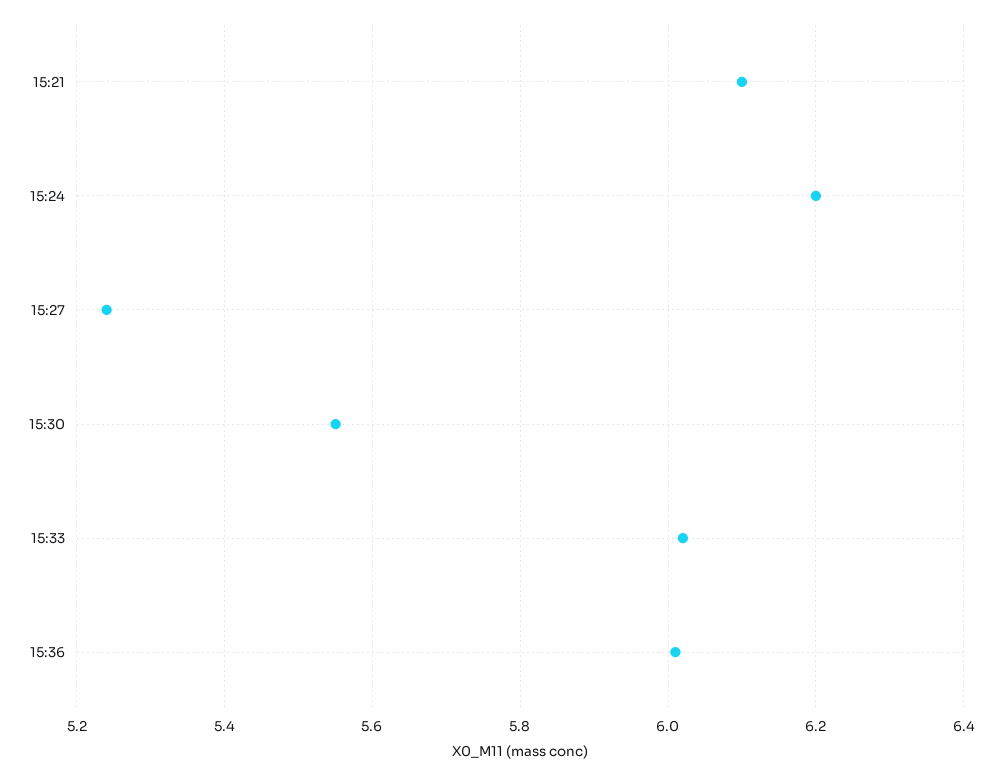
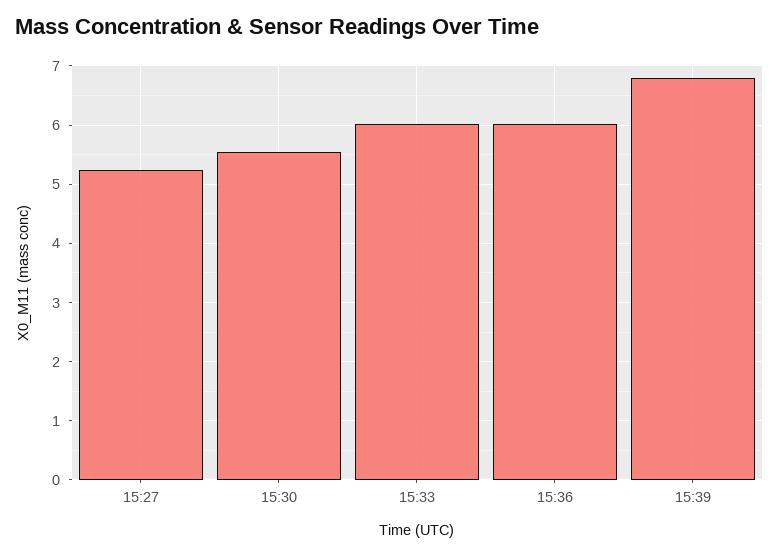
15:21: 6.1 -> none
15:24: 6.2 -> none
15:39: none -> 6.8

